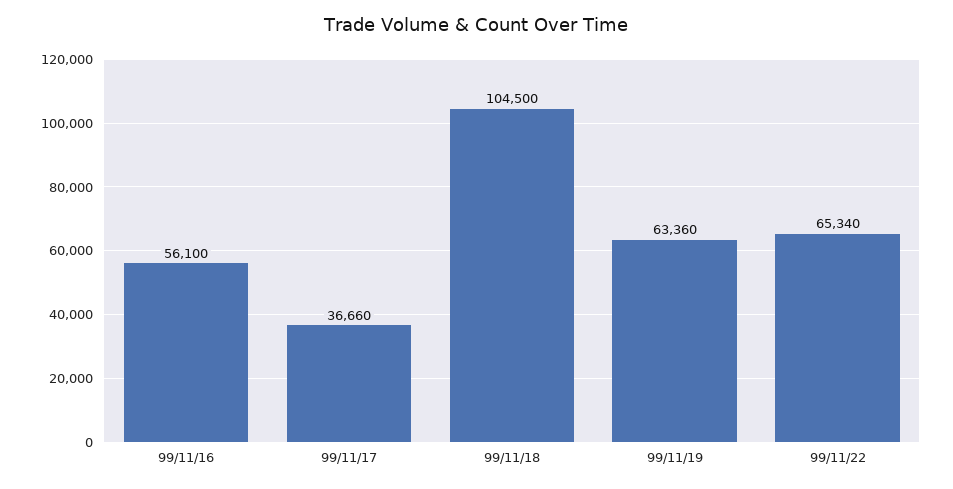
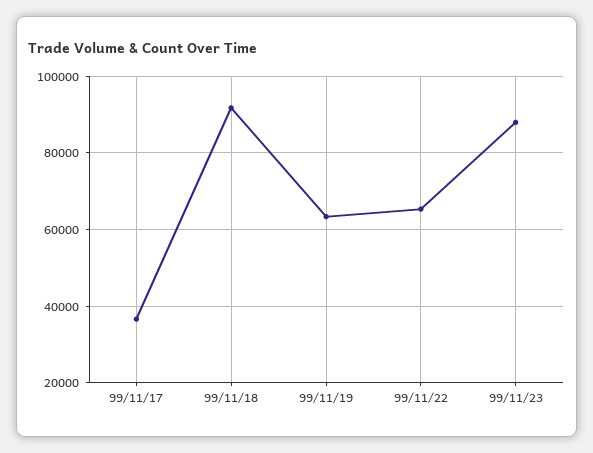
99/11/16: 56100 -> none
99/11/18: 104500 -> 92000
99/11/23: none -> 88000

